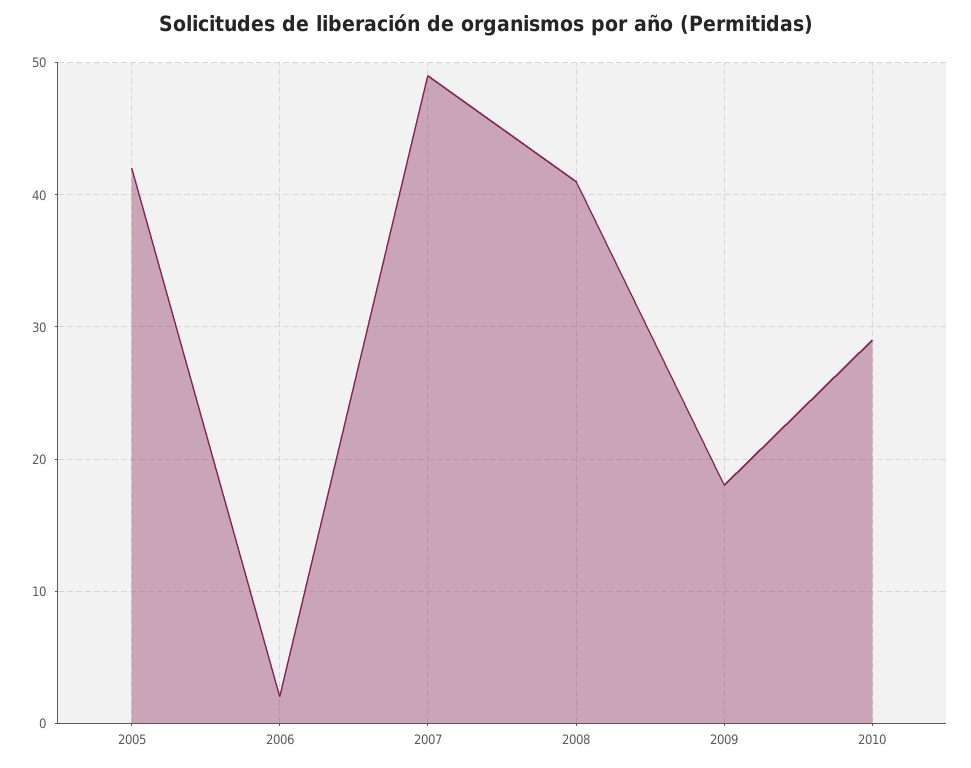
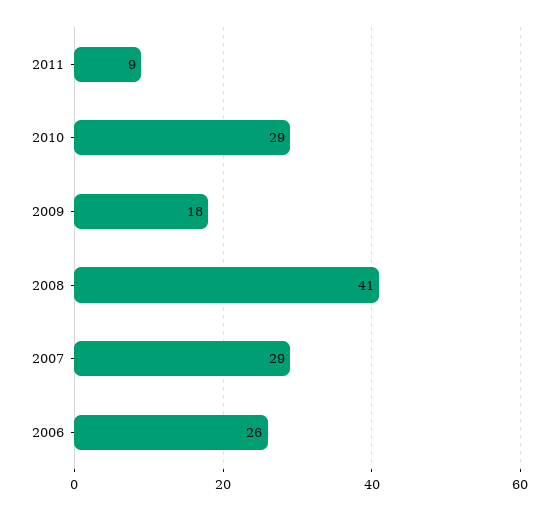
2005: 42 -> none
2006: 2 -> 26
2007: 49 -> 29
2011: none -> 9

